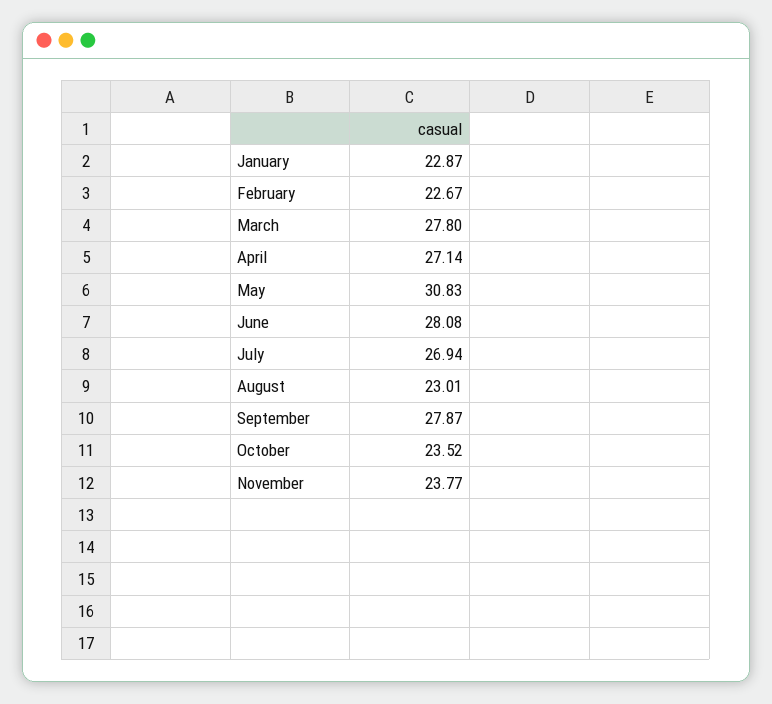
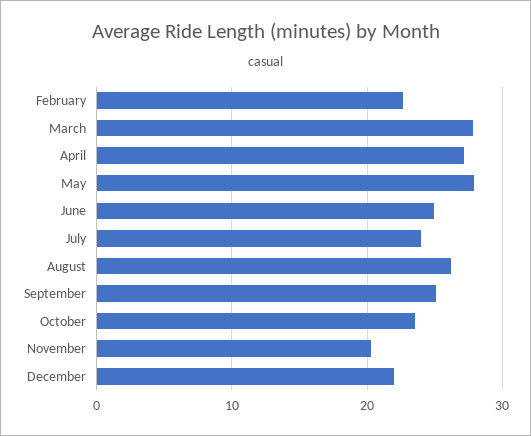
January: 22.87 -> none
May: 30.83 -> 28
June: 28.08 -> 25
July: 26.94 -> 24
August: 23.01 -> 26
September: 27.87 -> 25
November: 23.77 -> 20
December: none -> 22

